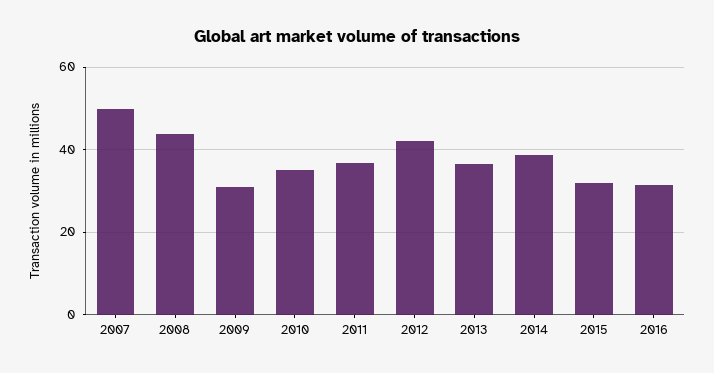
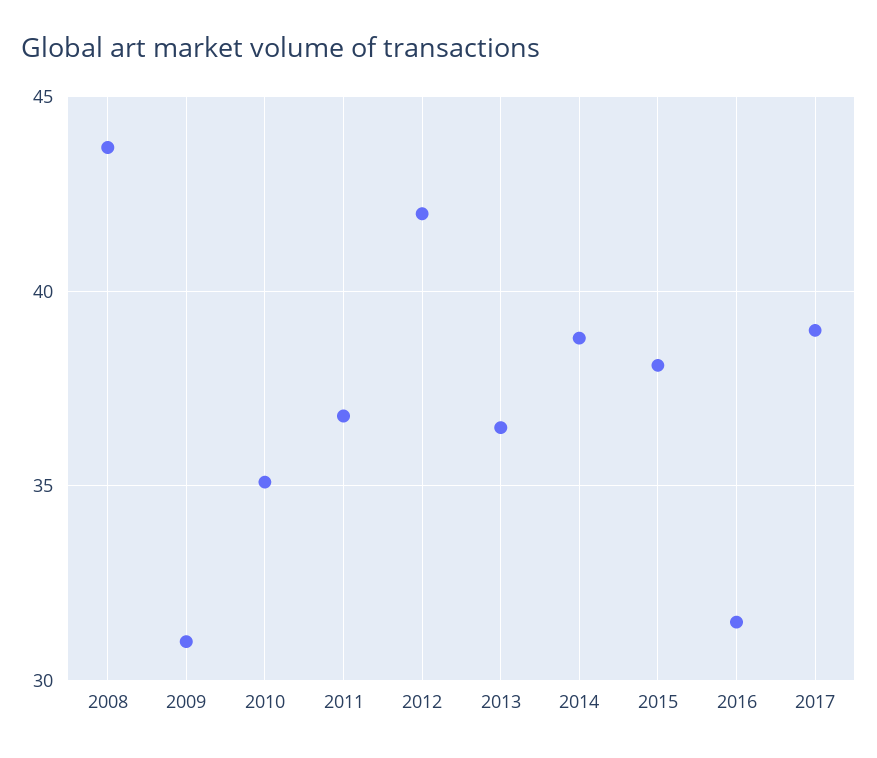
2007: 50 -> none
2015: 32 -> 38
2017: none -> 39

